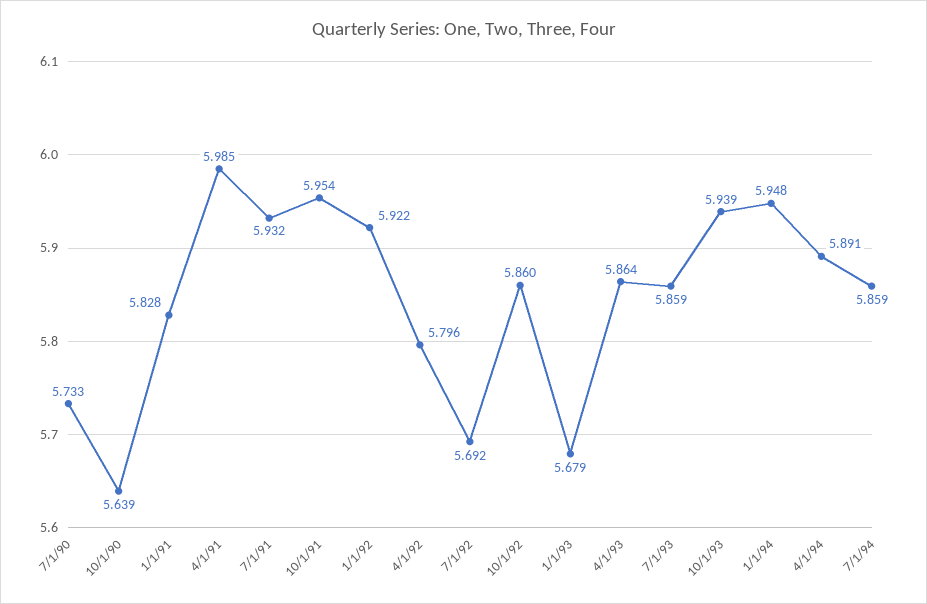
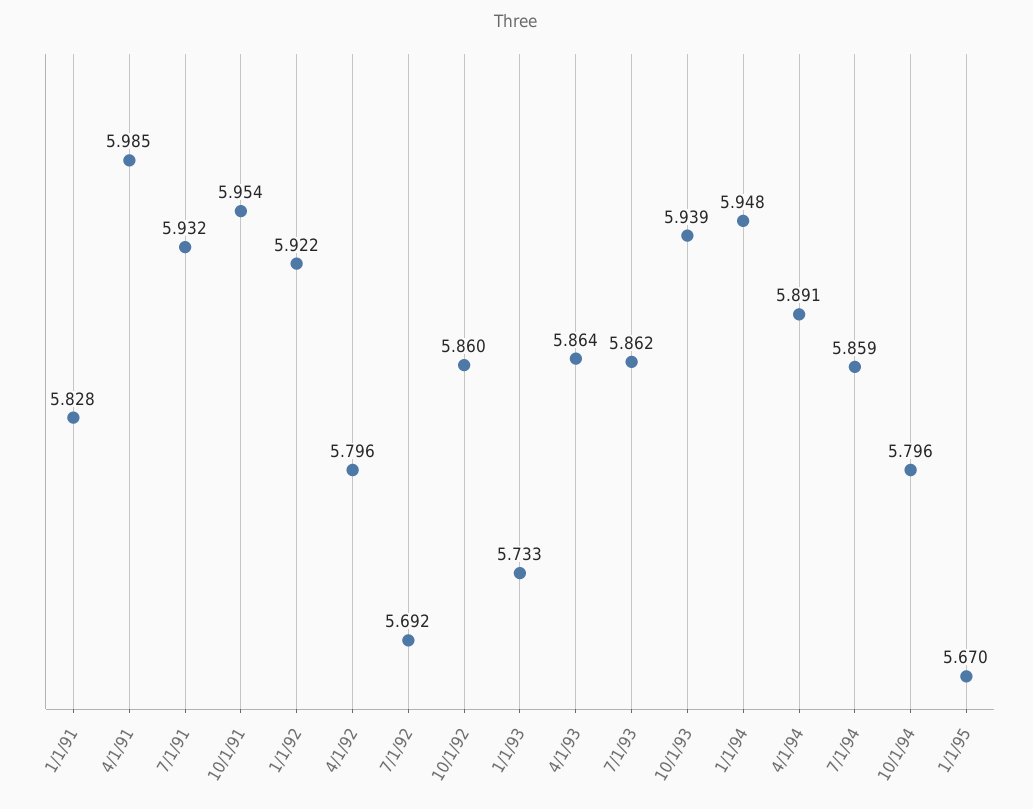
7/1/90: 5.733 -> none
10/1/90: 5.639 -> none
1/1/93: 5.679 -> 5.733
7/1/93: 5.859 -> 5.862
10/1/94: none -> 5.796
1/1/95: none -> 5.67

